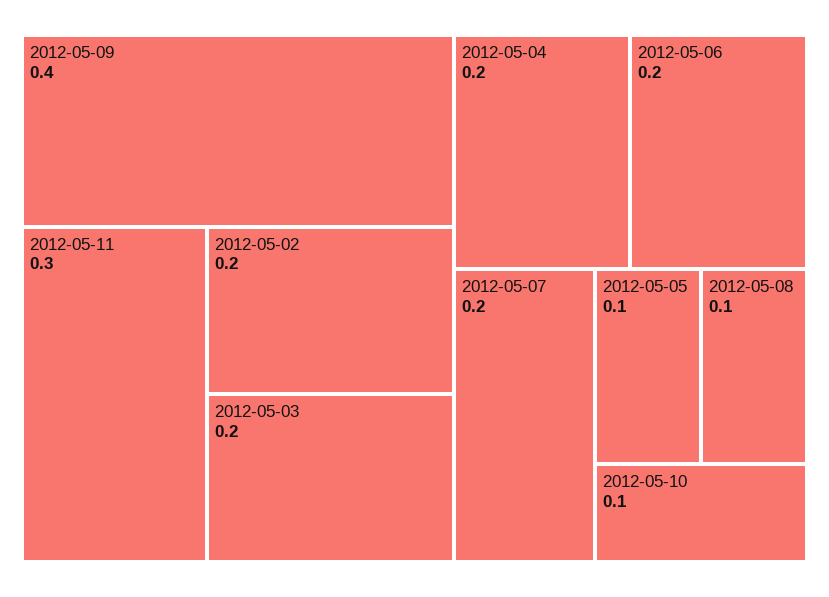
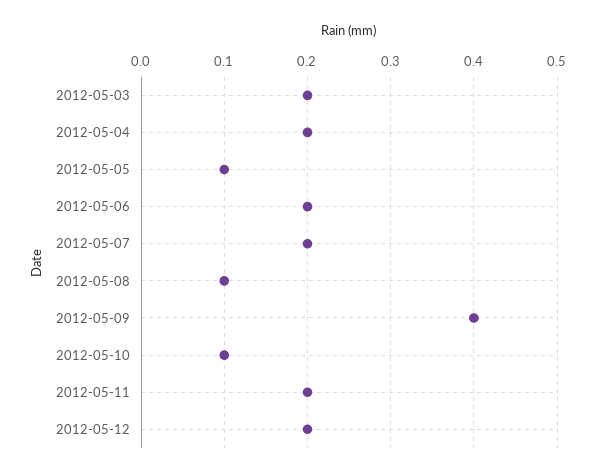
2012-05-11: 0.3 -> 0.2
2012-05-02: 0.2 -> none
2012-05-12: none -> 0.2

